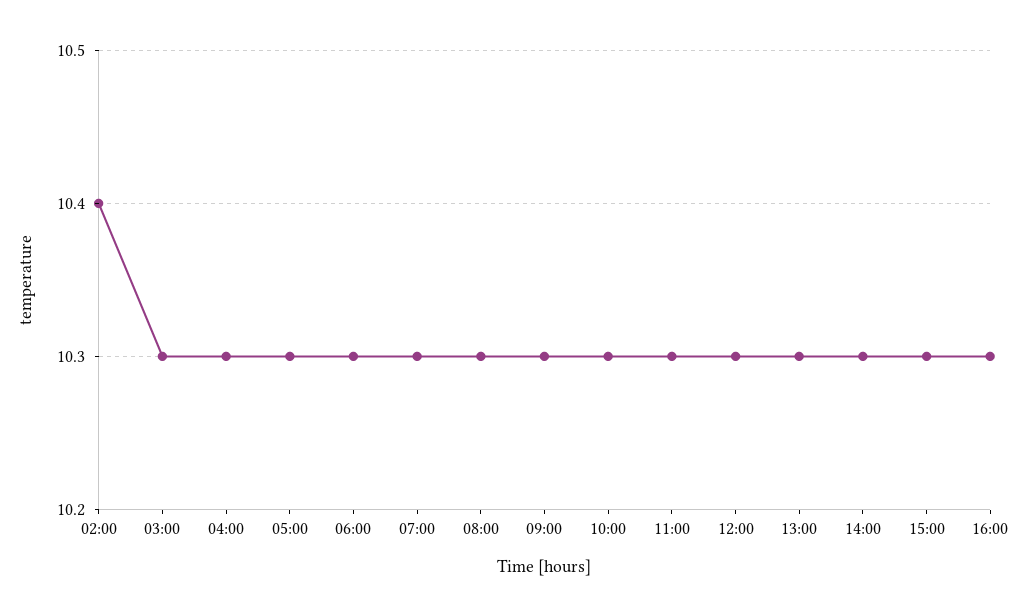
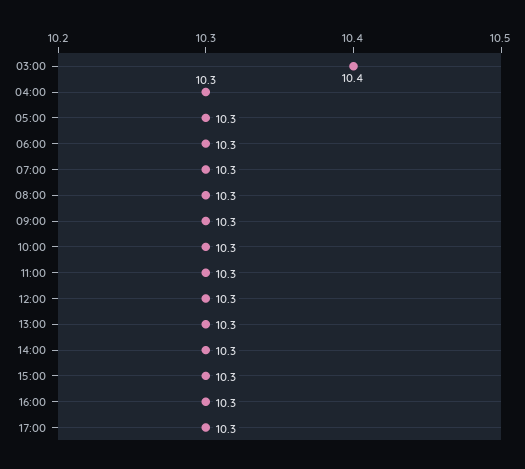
02:00: 10.4 -> none
03:00: 10.3 -> 10.4
17:00: none -> 10.3

